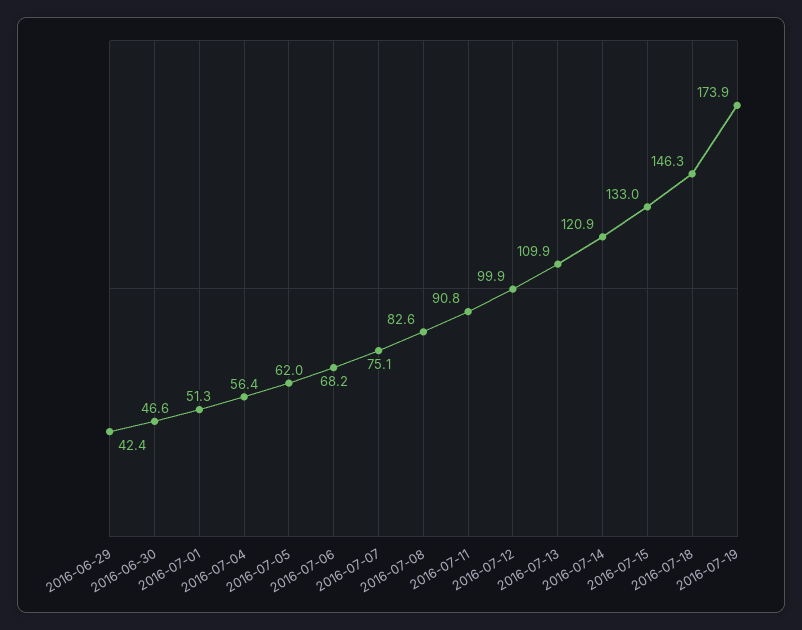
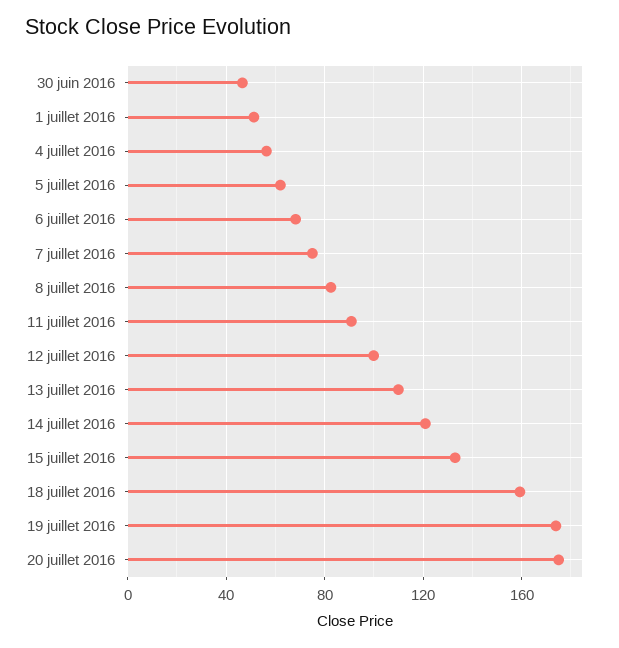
2016-06-29: 42.4 -> none
2016-07-18: 146.3 -> 160
20 juillet 2016: none -> 175

